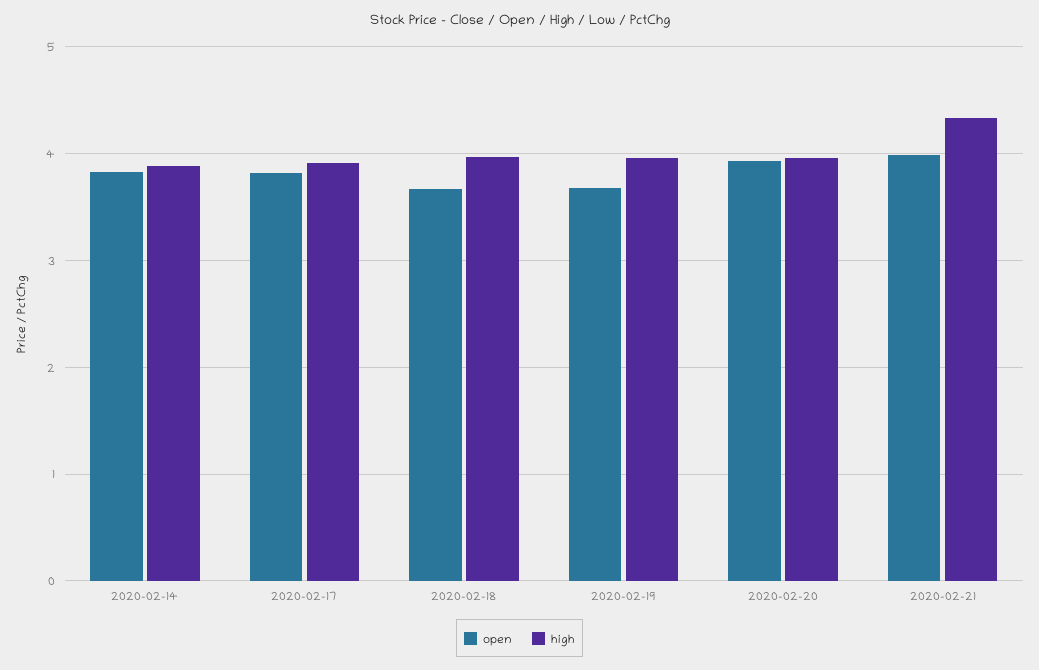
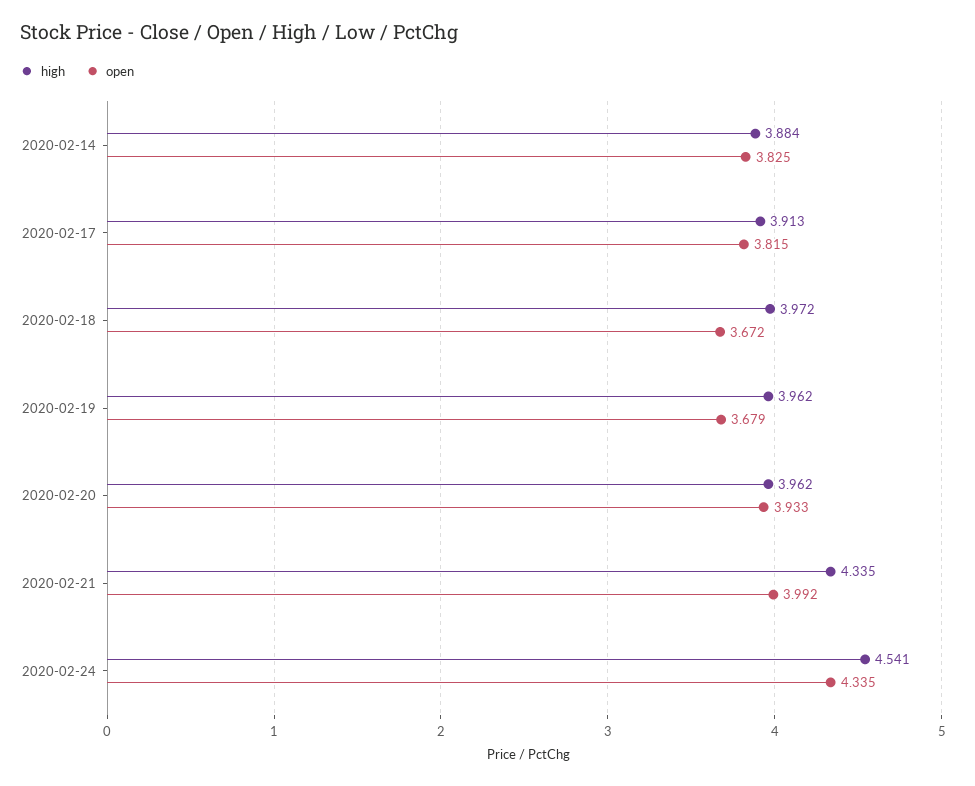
high, 2020-02-24: none -> 4.541
open, 2020-02-24: none -> 4.335

